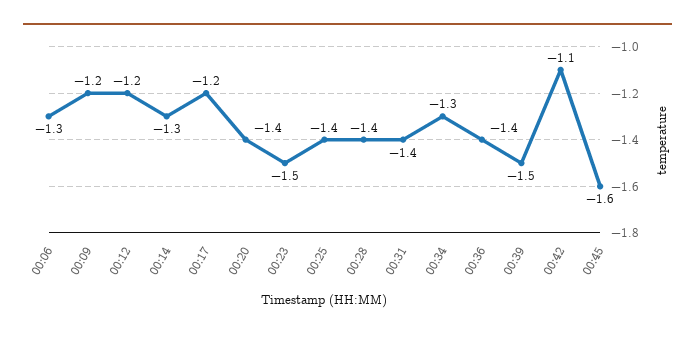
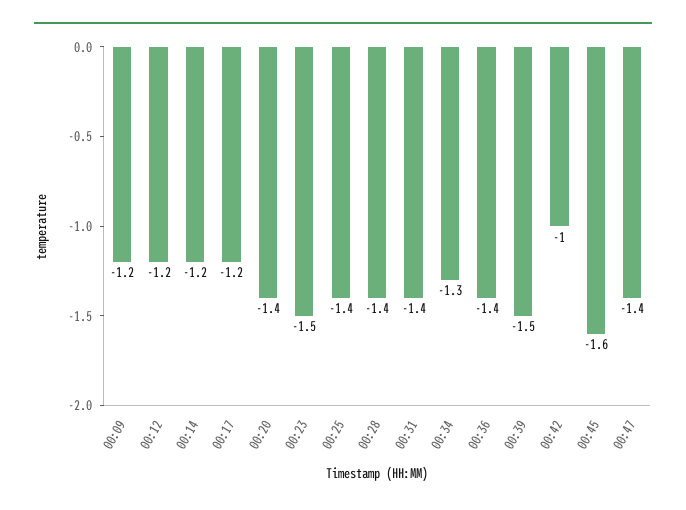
00:06: -1.3 -> none
00:14: -1.3 -> -1.2
00:42: -1.1 -> -1
00:47: none -> -1.4

